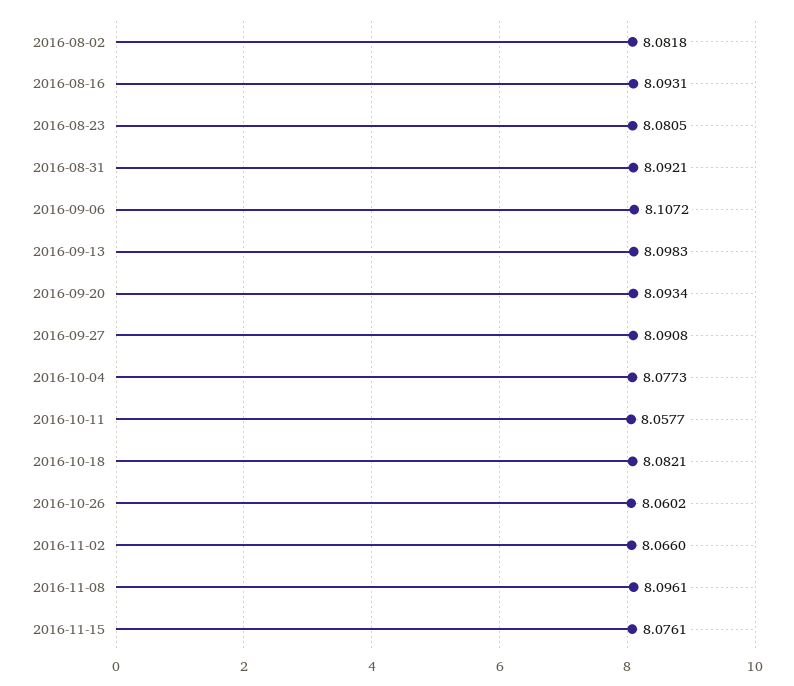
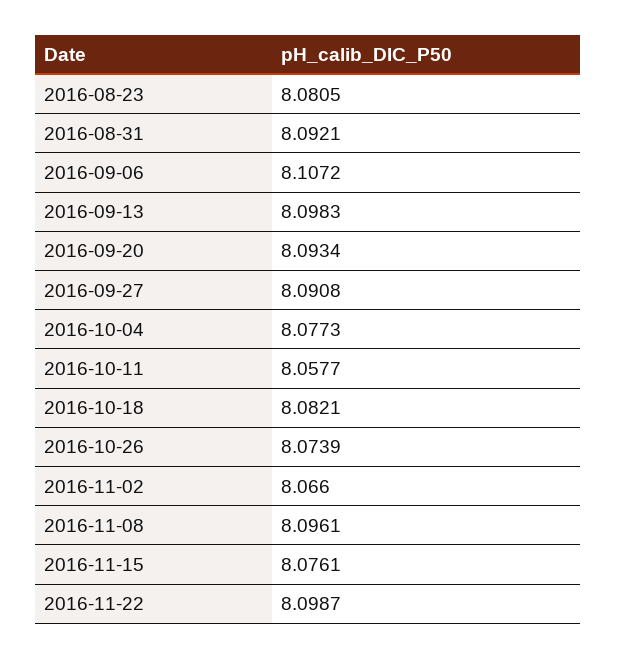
2016-08-02: 8.0818 -> none
2016-08-16: 8.0931 -> none
2016-10-26: 8.0602 -> 8.0739
2016-11-22: none -> 8.0987

